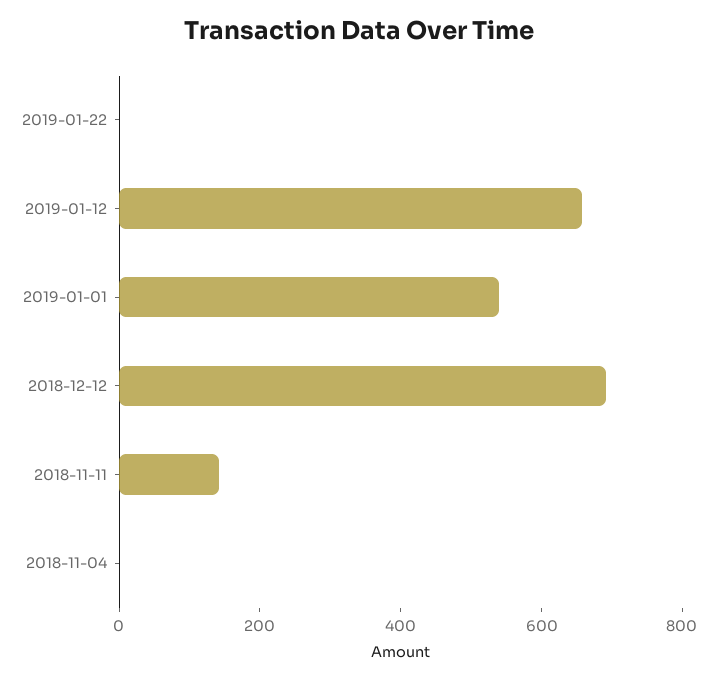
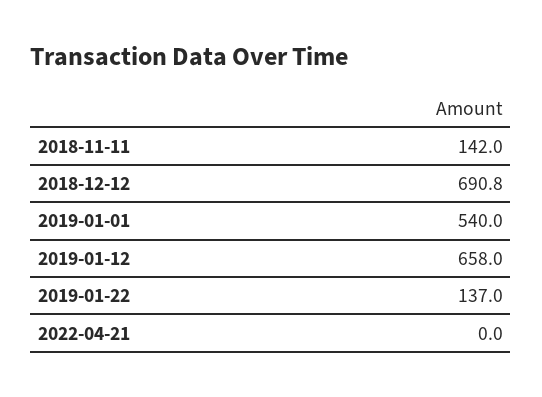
2019-01-22: 0 -> 137
2018-11-04: 0 -> none
2022-04-21: none -> 0

